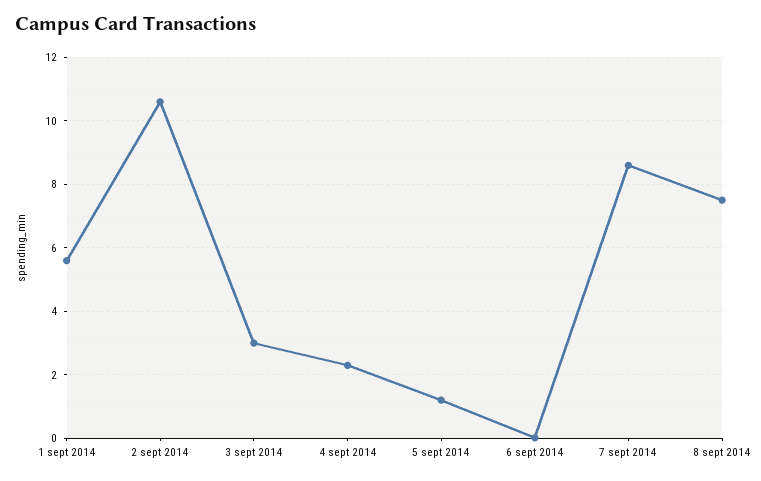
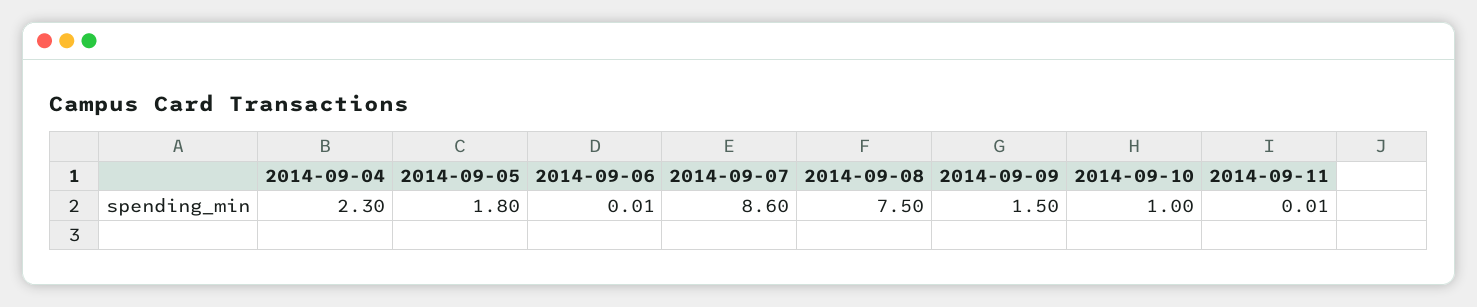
1 sept 2014: 5.6 -> none
2 sept 2014: 10.6 -> none
3 sept 2014: 3 -> none
5 sept 2014: 1.2 -> 1.8
2014-09-09: none -> 1.5
2014-09-10: none -> 1
2014-09-11: none -> 0.01

